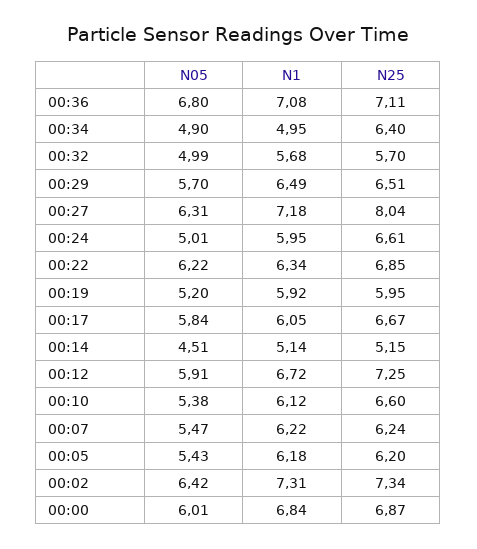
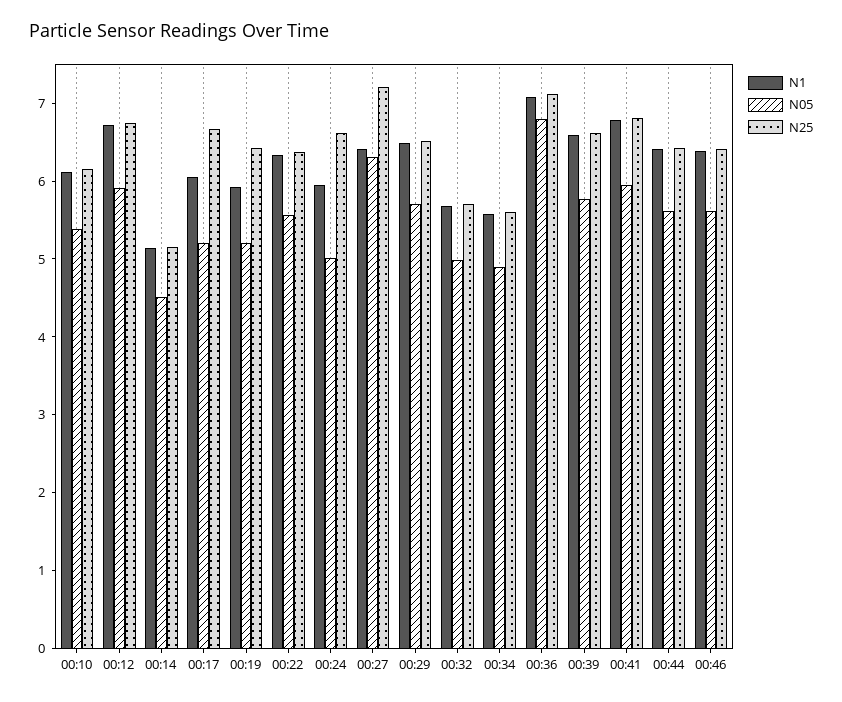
N1, 00:34: 4.95 -> 5.6
N25, 00:34: 6.4 -> 5.6
N1, 00:27: 7.18 -> 6.4
N25, 00:27: 8.04 -> 7.2
N05, 00:22: 6.22 -> 5.6
N25, 00:22: 6.85 -> 6.4
N25, 00:19: 5.95 -> 6.4
N05, 00:17: 5.84 -> 5.2
N25, 00:12: 7.25 -> 6.8
N25, 00:10: 6.6 -> 6.2
N05, 00:07: 5.47 -> none
N1, 00:07: 6.22 -> none
N25, 00:07: 6.24 -> none
N05, 00:05: 5.43 -> none
N1, 00:05: 6.18 -> none
N25, 00:05: 6.2 -> none
N05, 00:02: 6.42 -> none
N1, 00:02: 7.31 -> none
N25, 00:02: 7.34 -> none
N05, 00:00: 6.01 -> none
N1, 00:00: 6.84 -> none
N25, 00:00: 6.87 -> none
N1, 00:39: none -> 6.6
N05, 00:39: none -> 5.8
N25, 00:39: none -> 6.6
N1, 00:41: none -> 6.8
N05, 00:41: none -> 6
N25, 00:41: none -> 6.8
N1, 00:44: none -> 6.4
N05, 00:44: none -> 5.6
N25, 00:44: none -> 6.4
N1, 00:46: none -> 6.4
N05, 00:46: none -> 5.6
N25, 00:46: none -> 6.4

